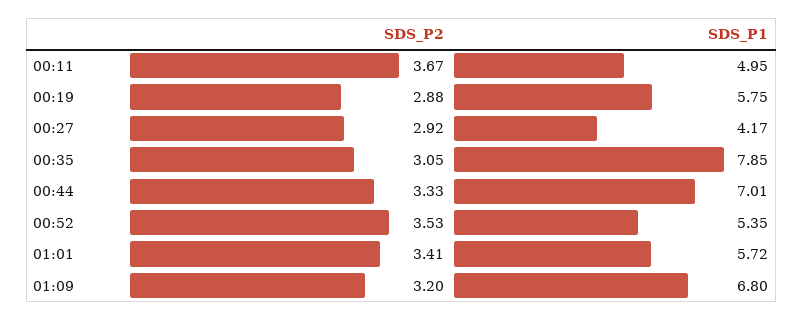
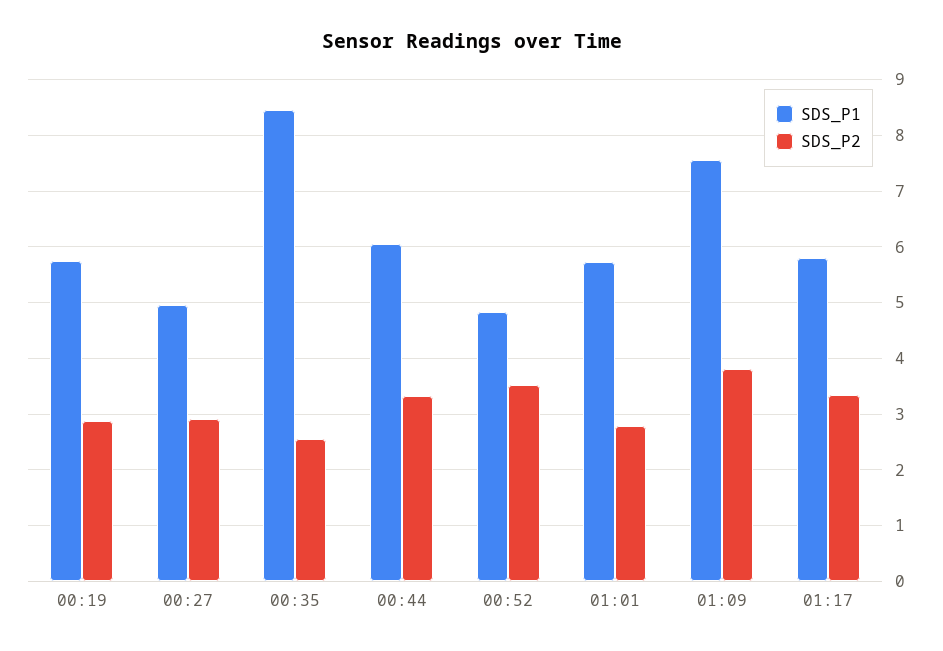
SDS_P2, 00:11: 3.67 -> none
SDS_P1, 00:11: 4.95 -> none
SDS_P1, 00:27: 4.17 -> 5
SDS_P2, 00:35: 3.05 -> 2.6
SDS_P1, 00:35: 7.85 -> 8.4
SDS_P1, 00:44: 7.01 -> 6
SDS_P1, 00:52: 5.35 -> 4.8
SDS_P2, 01:01: 3.41 -> 2.8
SDS_P2, 01:09: 3.2 -> 3.8
SDS_P1, 01:09: 6.8 -> 7.6
SDS_P1, 01:17: none -> 5.8
SDS_P2, 01:17: none -> 3.4

